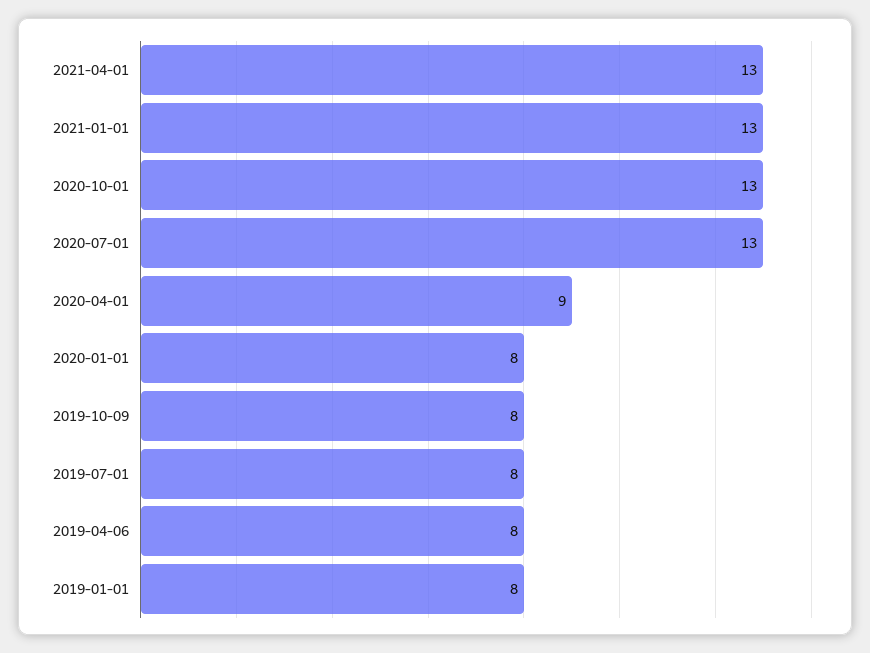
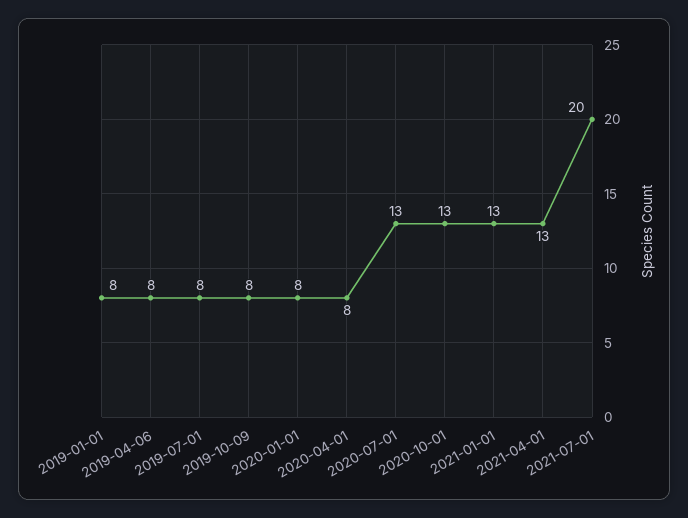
2020-04-01: 9 -> 8
2021-07-01: none -> 20

